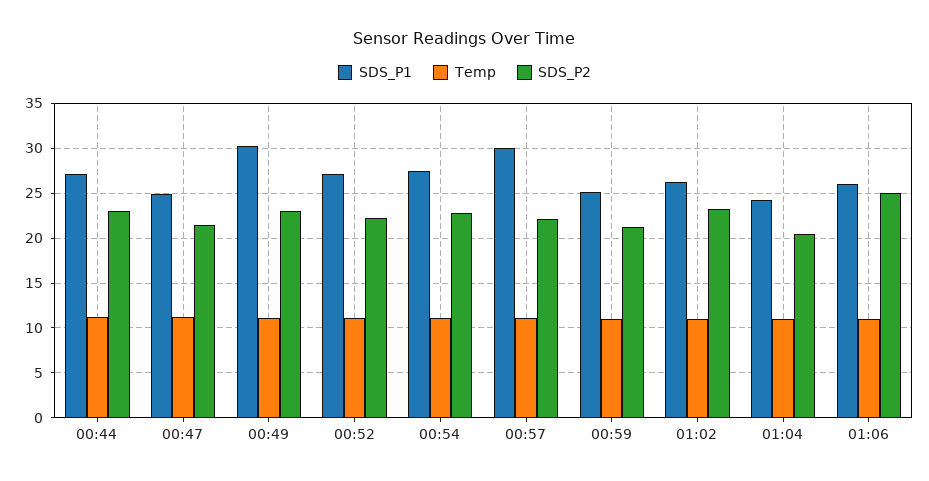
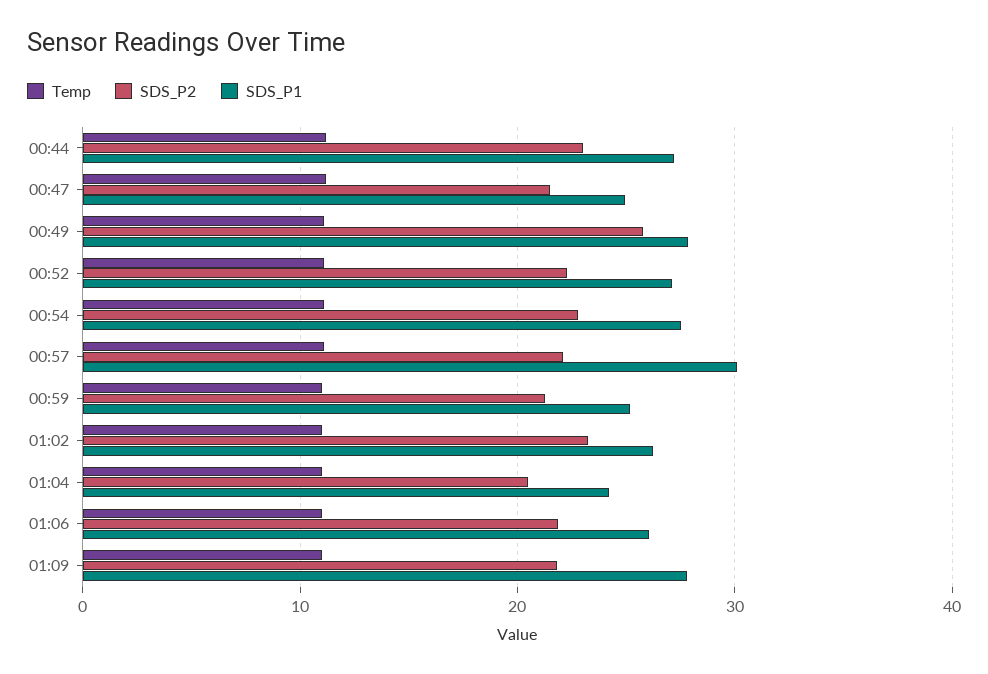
SDS_P1, 00:49: 30 -> 28
SDS_P2, 00:49: 23 -> 26
SDS_P2, 01:06: 25 -> 22
Temp, 01:09: none -> 11
SDS_P2, 01:09: none -> 22
SDS_P1, 01:09: none -> 28

